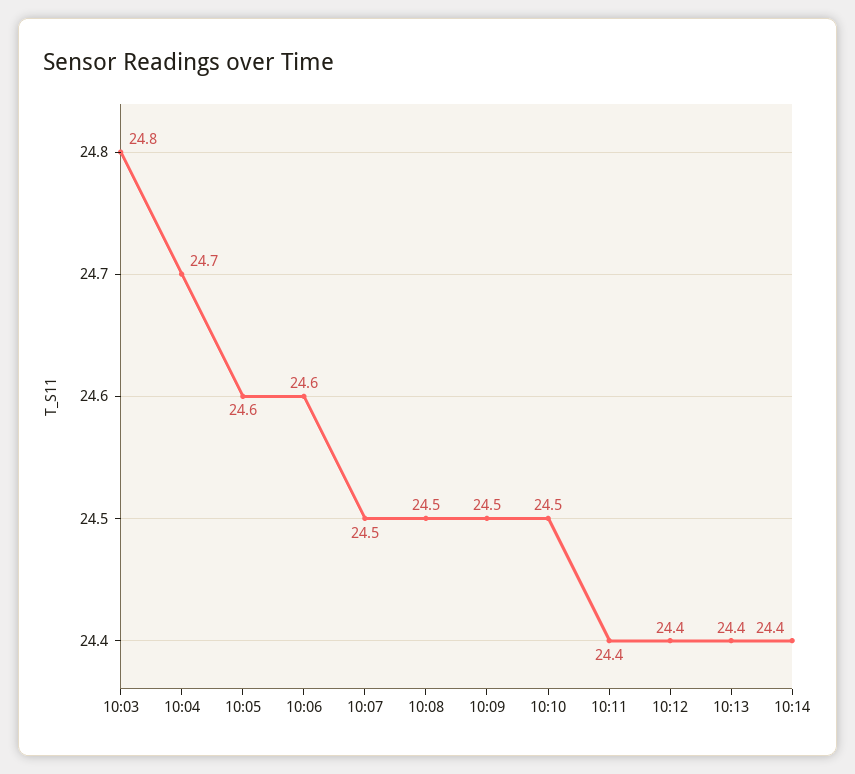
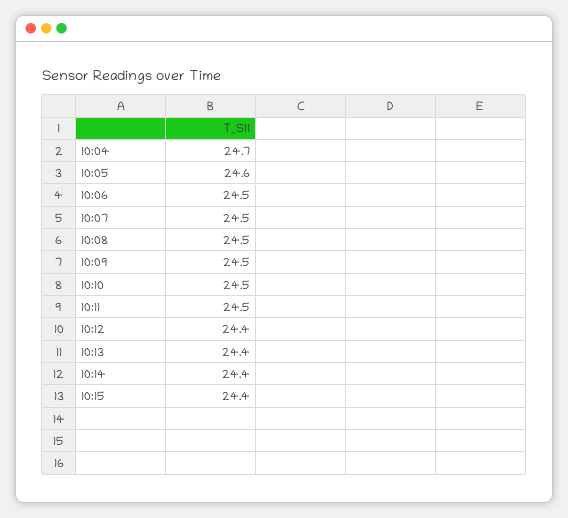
10:03: 24.8 -> none
10:06: 24.6 -> 24.5
10:11: 24.4 -> 24.5
10:15: none -> 24.4

